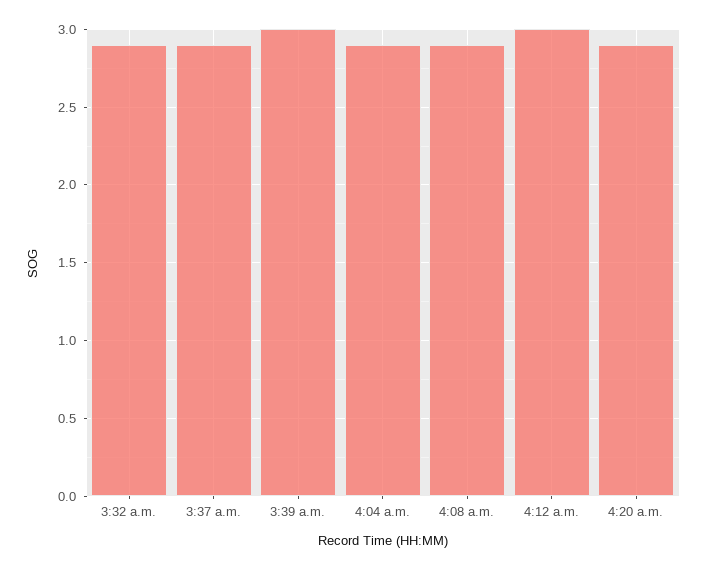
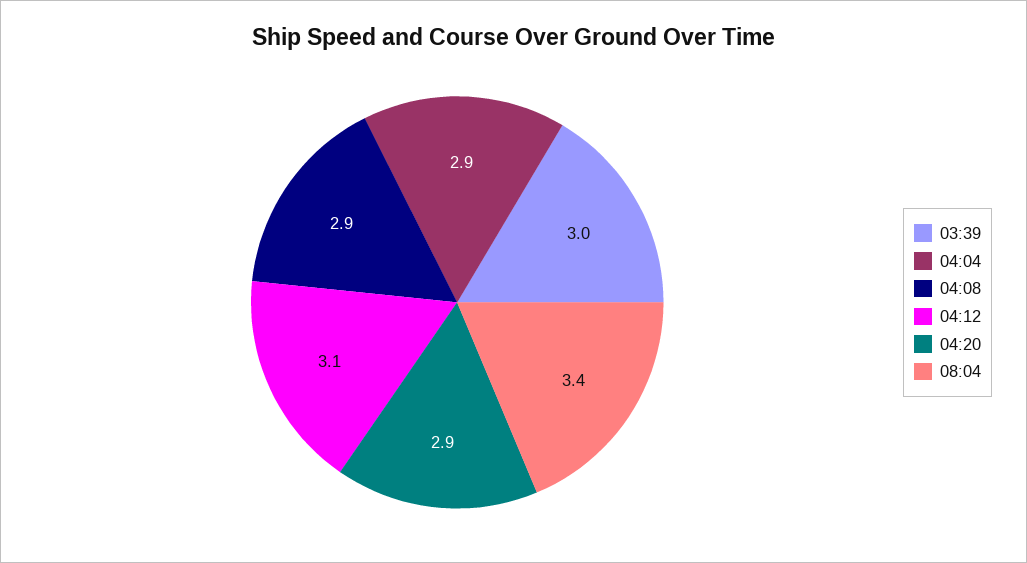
3:32 a.m.: 2.9 -> none
3:37 a.m.: 2.9 -> none
4:12 a.m.: 3 -> 3.1
08:04: none -> 3.4

